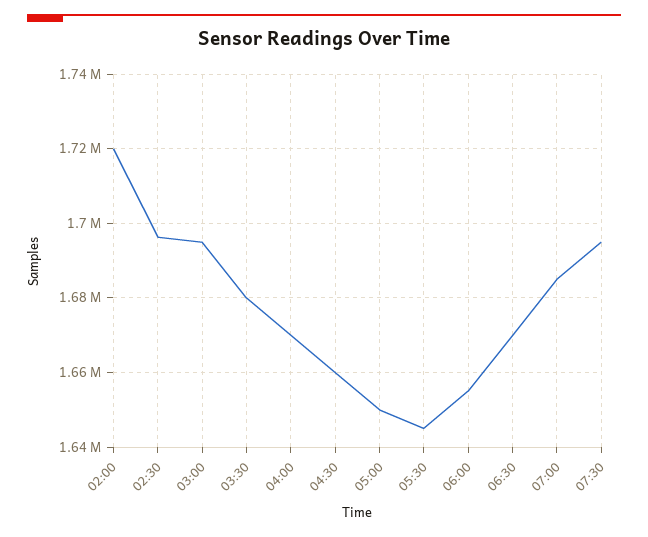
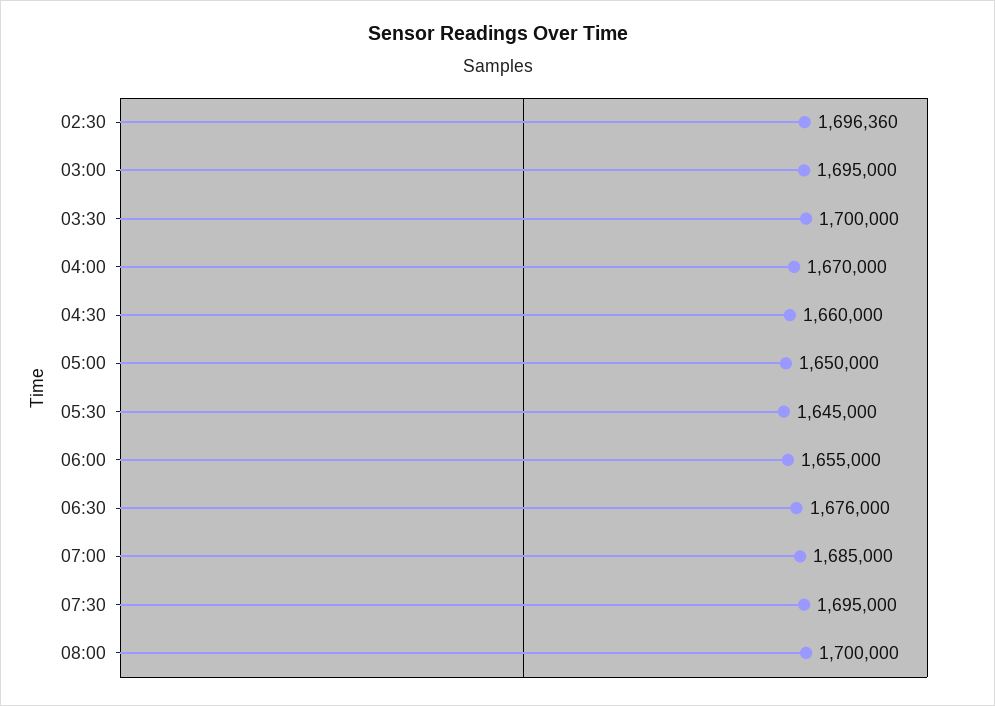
02:00: 1720000 -> none
03:30: 1680000 -> 1700000
06:30: 1670000 -> 1676000
08:00: none -> 1700000

